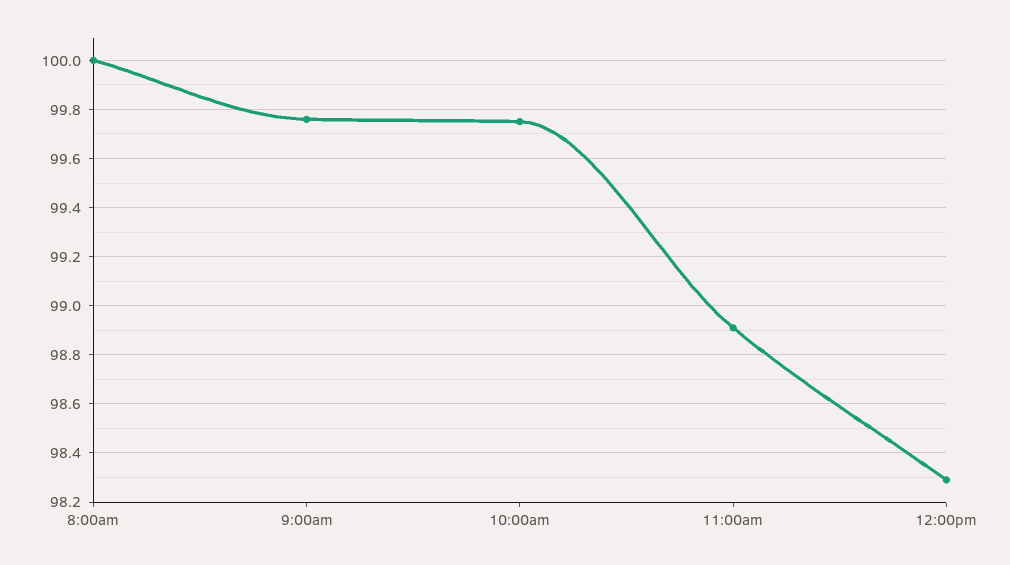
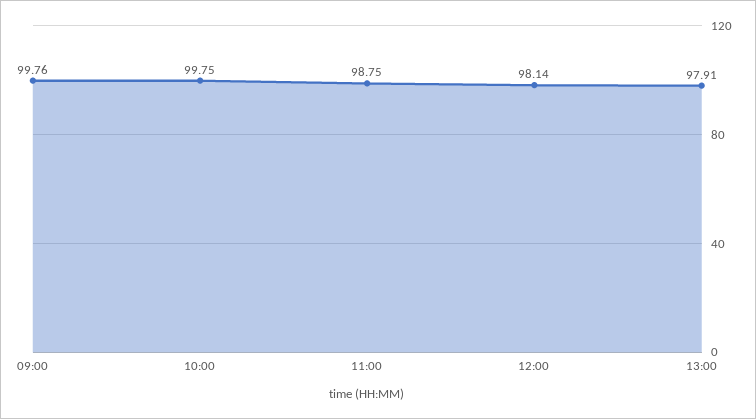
8:00am: 100 -> none
11:00am: 98.9 -> 98.75
12:00pm: 98.3 -> 98.14
13:00: none -> 97.91

